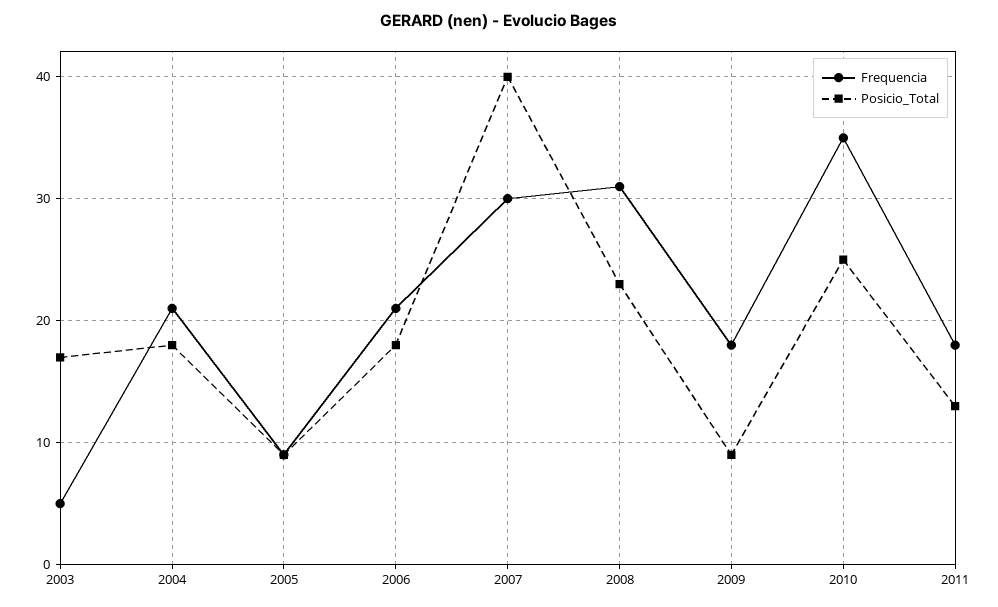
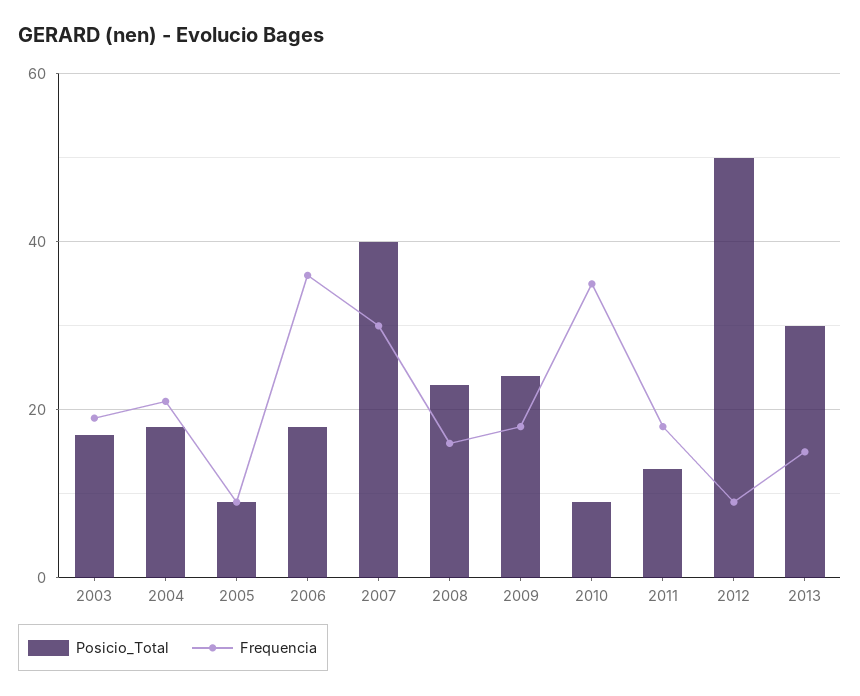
Frequencia, 2003: 5 -> 20
Frequencia, 2006: 21 -> 35
Frequencia, 2008: 31 -> 15
Posicio_Total, 2009: 9 -> 25
Posicio_Total, 2010: 25 -> 10
Posicio_Total, 2012: none -> 50
Frequencia, 2012: none -> 10
Posicio_Total, 2013: none -> 30
Frequencia, 2013: none -> 15

